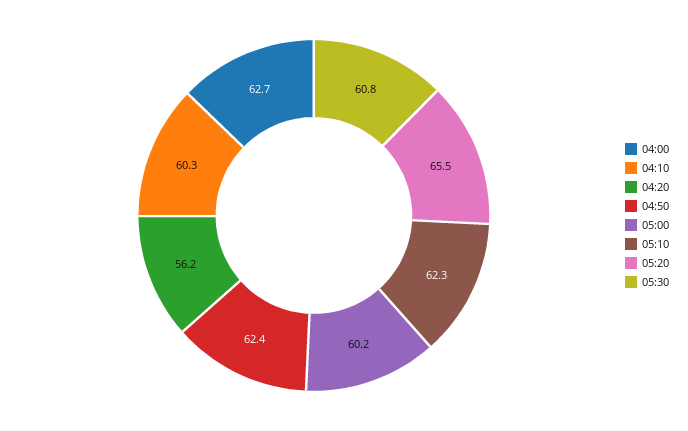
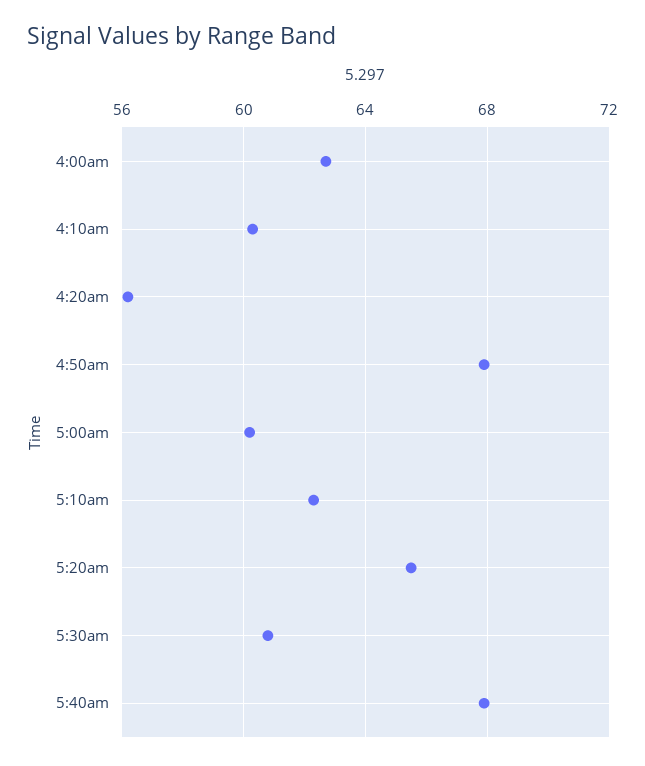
04:50: 62.4 -> 68
5:40am: none -> 68

